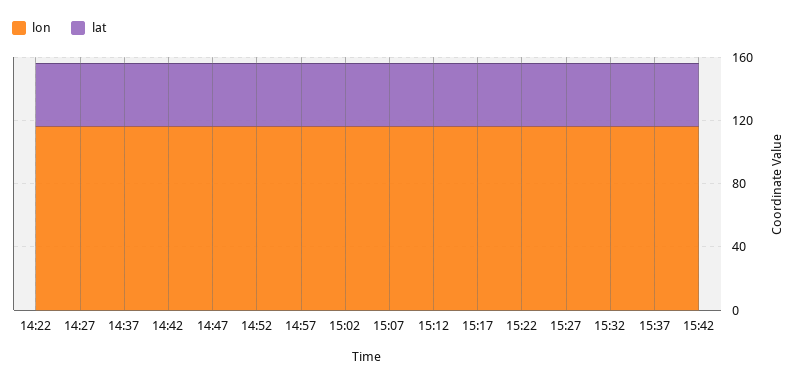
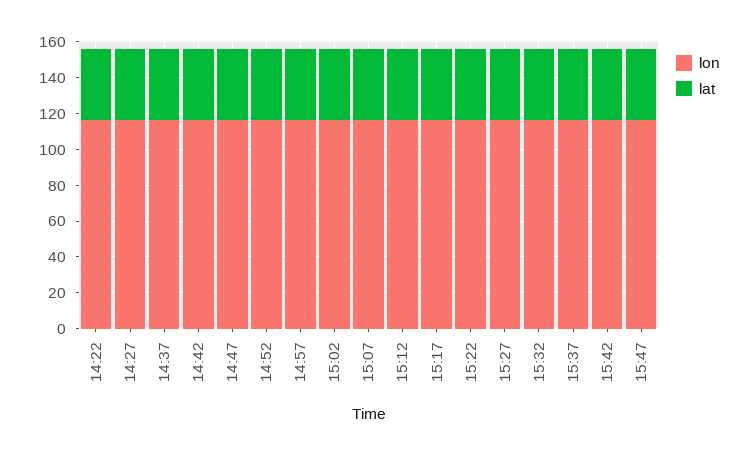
lon, 15:47: none -> 115
lat, 15:47: none -> 40

